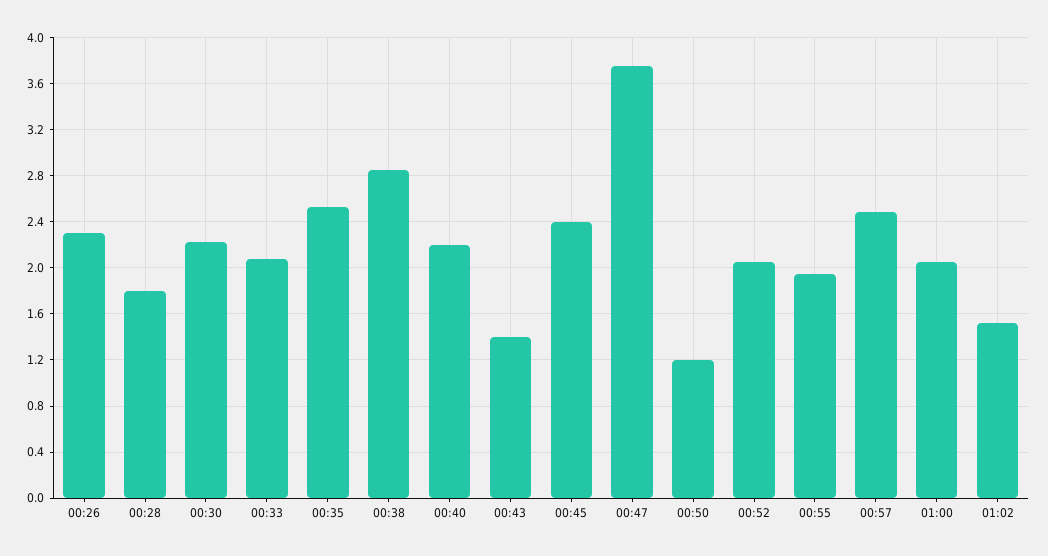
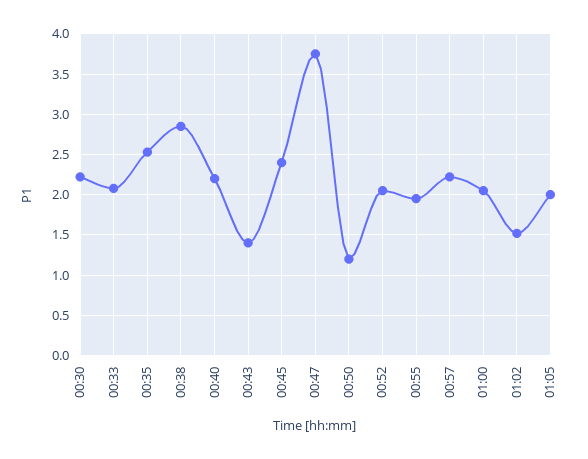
00:26: 2.3 -> none
00:28: 1.8 -> none
00:57: 2.5 -> 2.2
01:05: none -> 2

